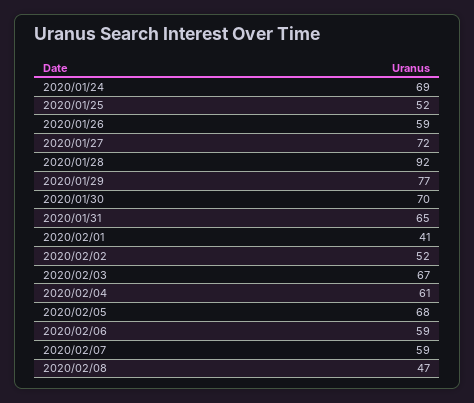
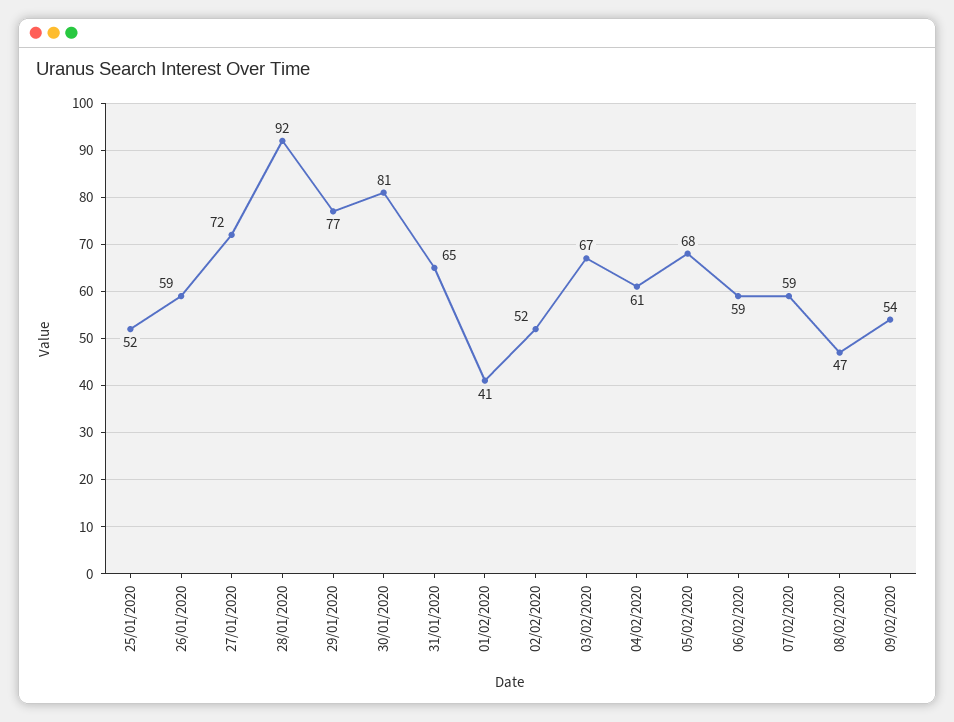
2020/01/24: 69 -> none
2020/01/30: 70 -> 81
09/02/2020: none -> 54

